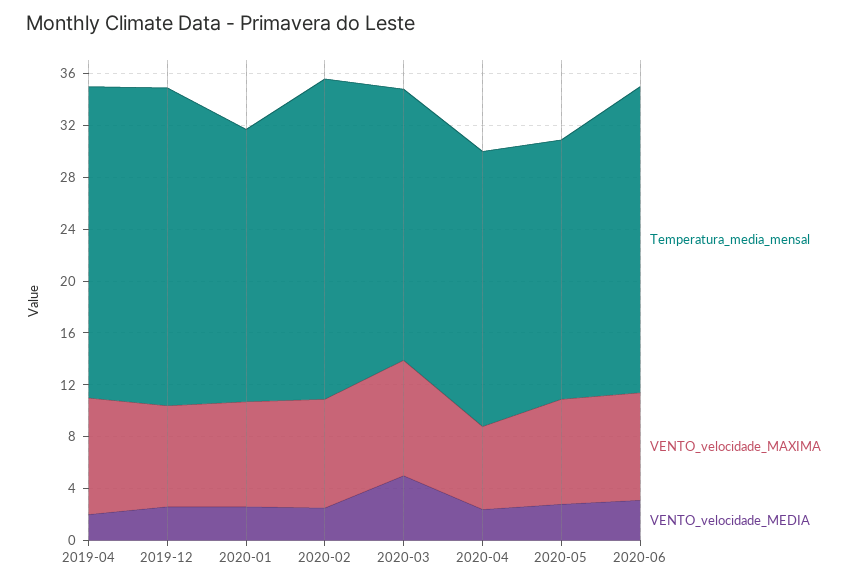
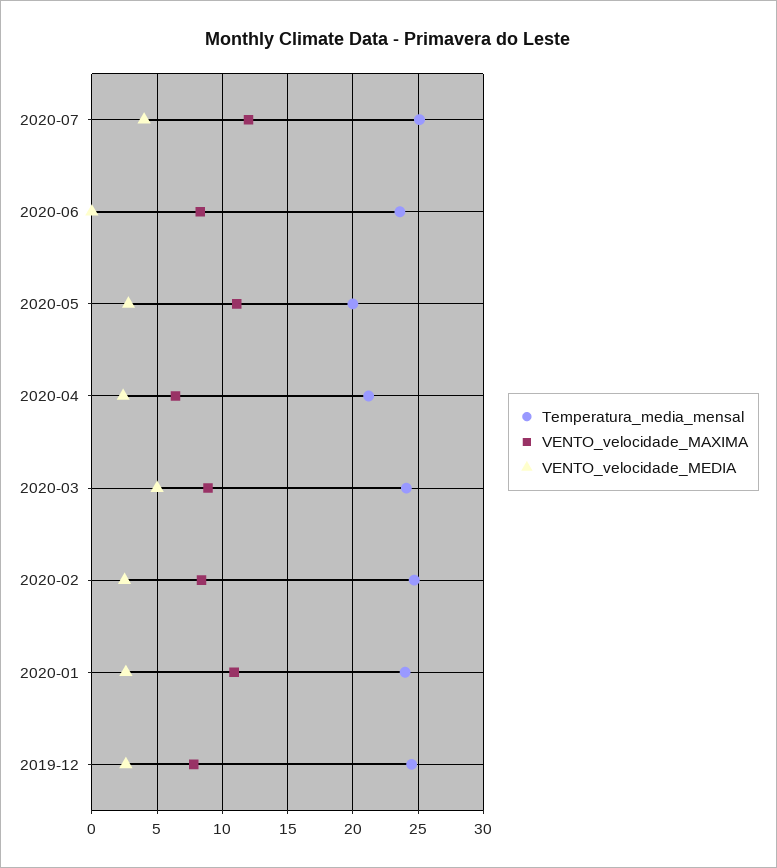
Temperatura_media_mensal, 2019-04: 24 -> none
VENTO_velocidade_MAXIMA, 2019-04: 9 -> none
VENTO_velocidade_MEDIA, 2019-04: 2 -> none
Temperatura_media_mensal, 2020-01: 21 -> 24
VENTO_velocidade_MAXIMA, 2020-01: 8 -> 11
Temperatura_media_mensal, 2020-03: 21 -> 24
VENTO_velocidade_MAXIMA, 2020-05: 8 -> 11
VENTO_velocidade_MEDIA, 2020-06: 3 -> 0
Temperatura_media_mensal, 2020-07: none -> 25
VENTO_velocidade_MAXIMA, 2020-07: none -> 12
VENTO_velocidade_MEDIA, 2020-07: none -> 4

